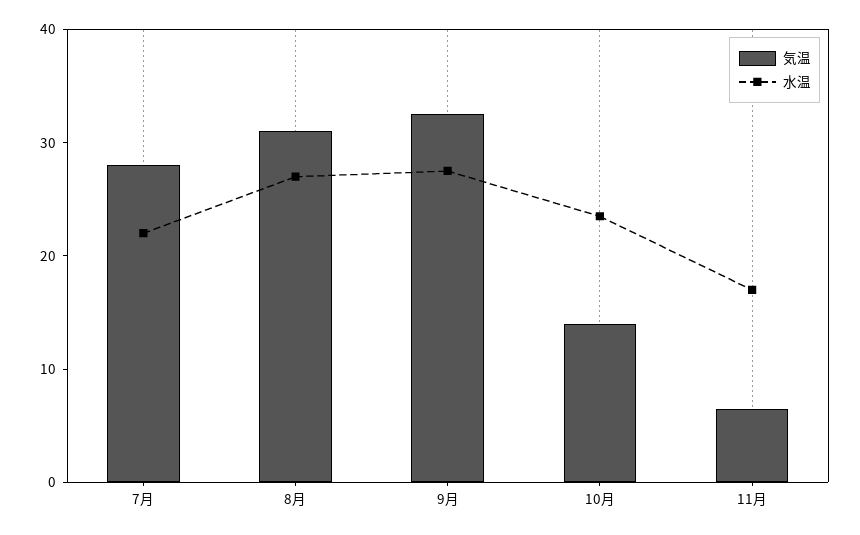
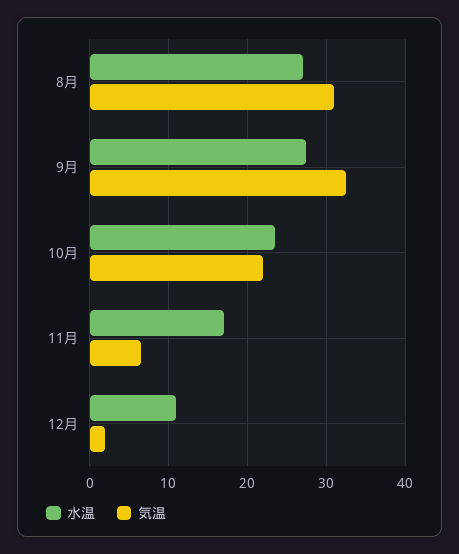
気温, 7月: 28 -> none
水温, 7月: 22 -> none
気温, 10月: 14 -> 22
水温, 12月: none -> 11
気温, 12月: none -> 2

